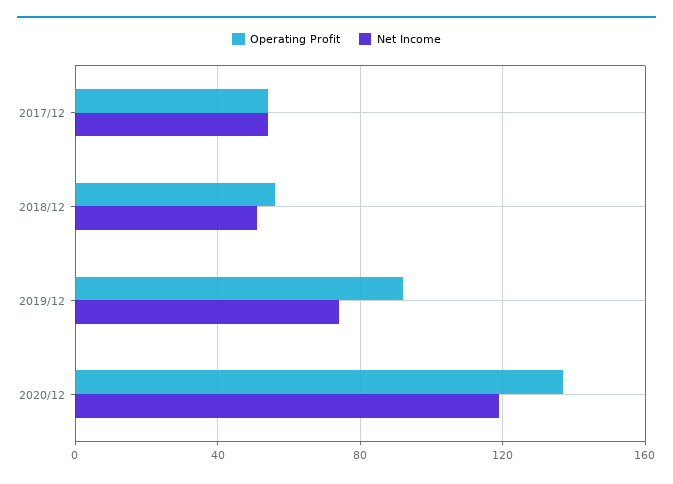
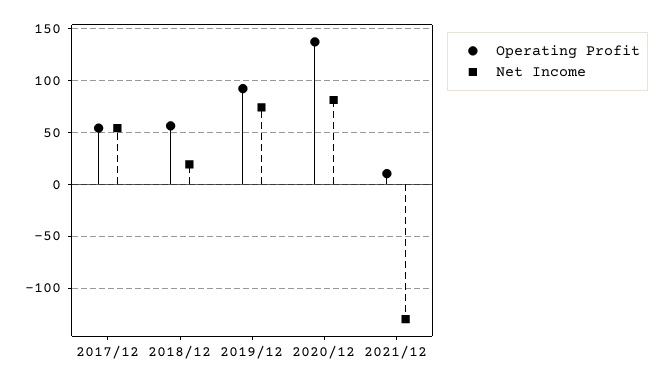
Net Income, 2018/12: 50 -> 20
Net Income, 2020/12: 120 -> 80
Operating Profit, 2021/12: none -> 10
Net Income, 2021/12: none -> -130

